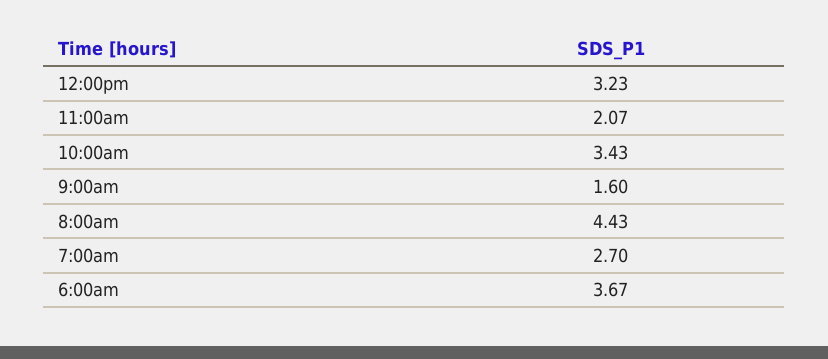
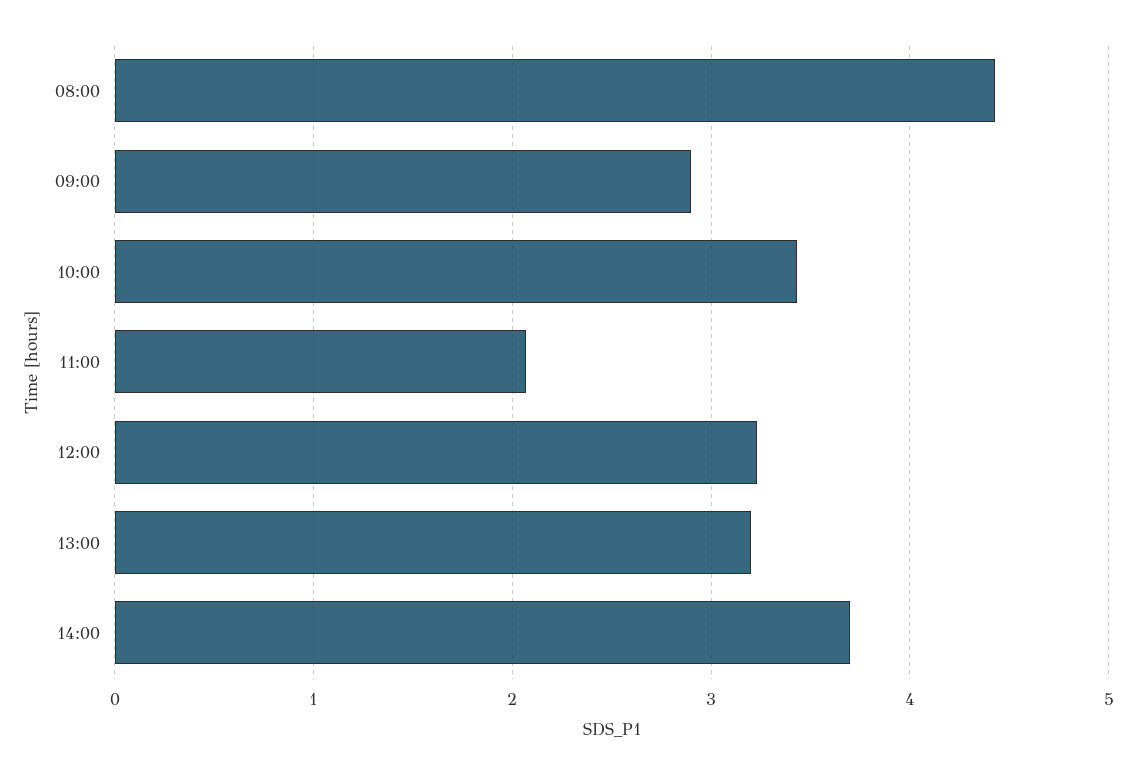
9:00am: 1.6 -> 2.9
7:00am: 2.7 -> none
6:00am: 3.67 -> none
13:00: none -> 3.2
14:00: none -> 3.7

